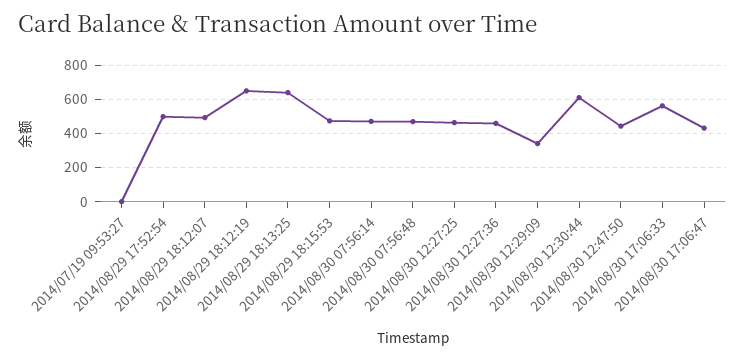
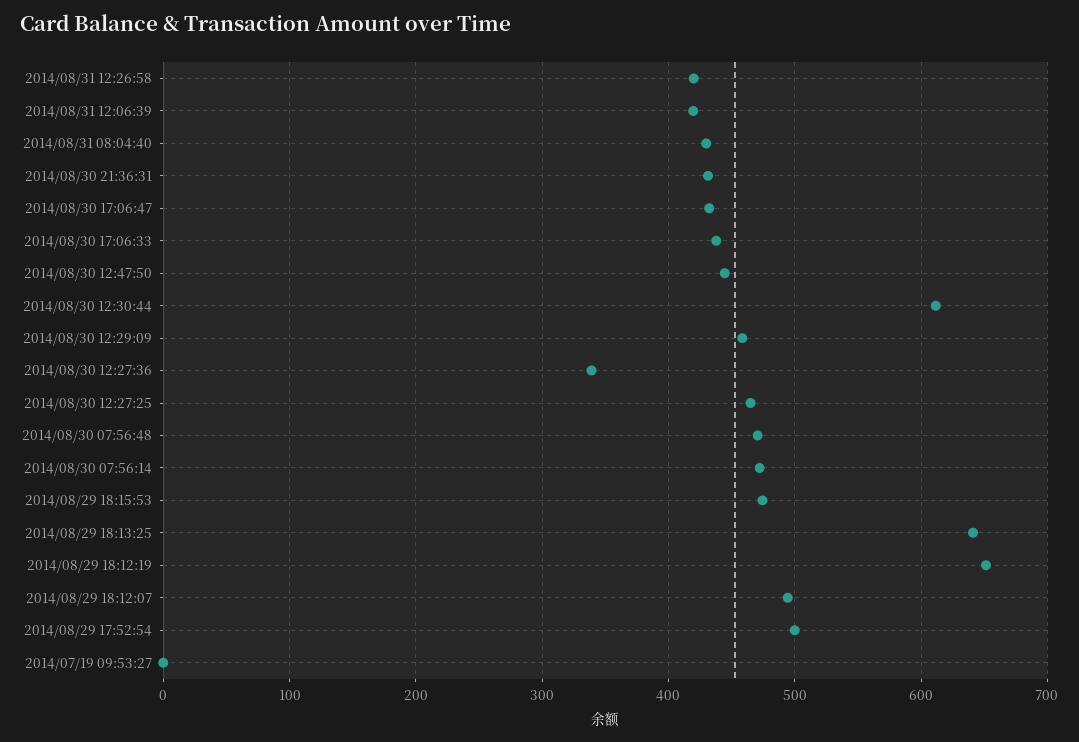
2014/08/30 12:27:36: 450 -> 340
2014/08/30 12:29:09: 350 -> 460
2014/08/30 17:06:33: 550 -> 440
2014/08/31 12:26:58: none -> 420
2014/08/31 12:06:39: none -> 420
2014/08/31 08:04:40: none -> 430
2014/08/30 21:36:31: none -> 430

